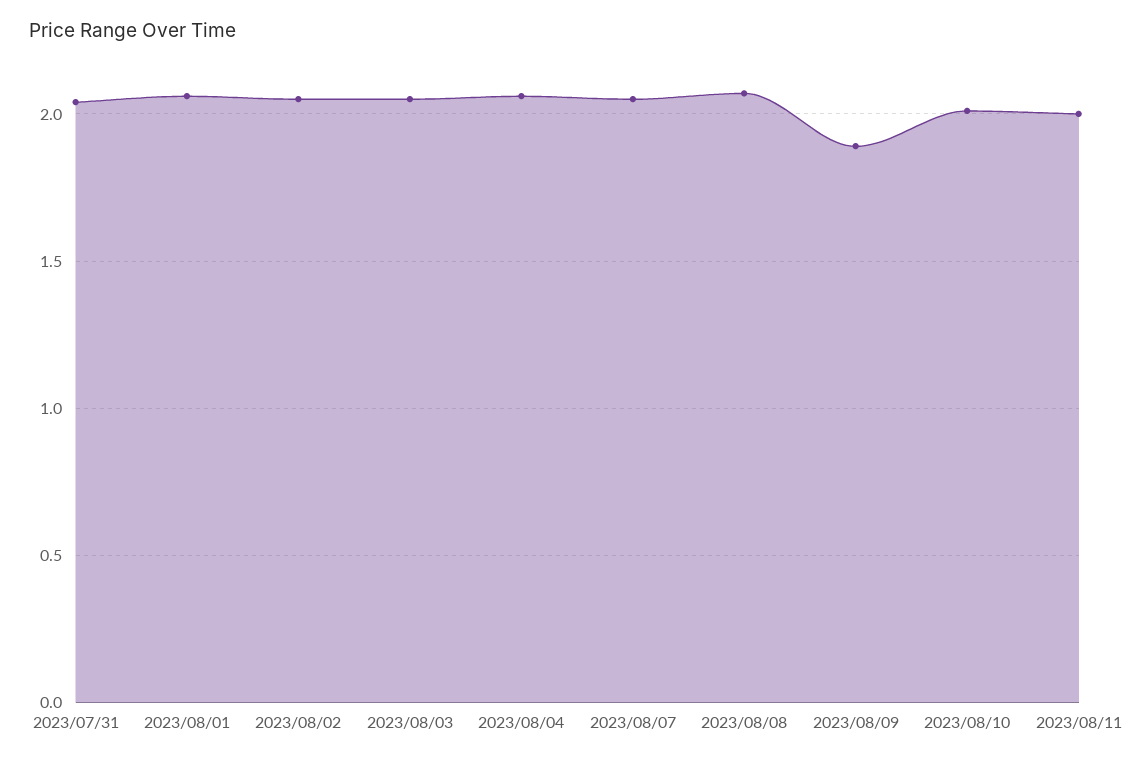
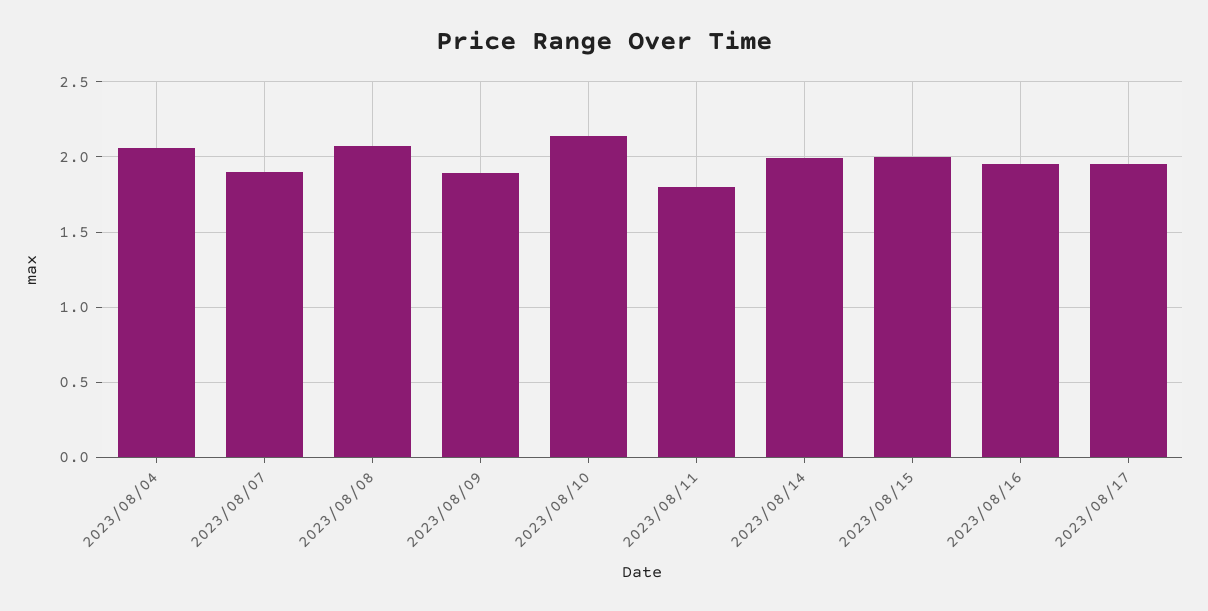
2023/07/31: 2.05 -> none
2023/08/01: 2.05 -> none
2023/08/02: 2.05 -> none
2023/08/03: 2.05 -> none
2023/08/07: 2.05 -> 1.9
2023/08/10: 2 -> 2.15
2023/08/11: 2 -> 1.8
2023/08/14: none -> 2
2023/08/15: none -> 2
2023/08/16: none -> 1.95
2023/08/17: none -> 1.95

